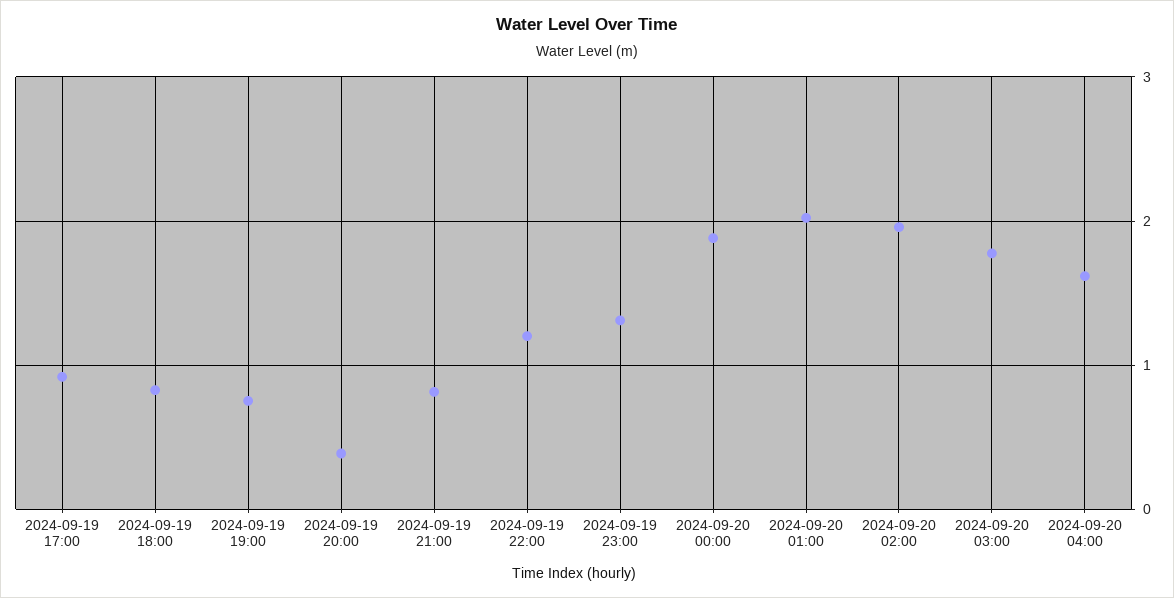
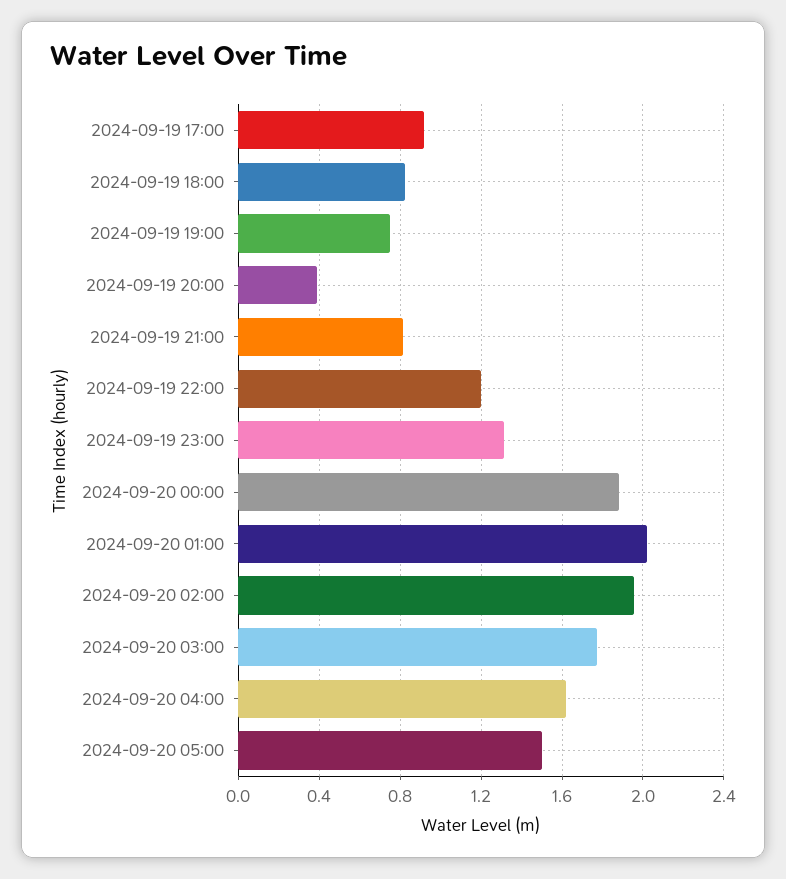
2024-09-20 05:00: none -> 1.5

